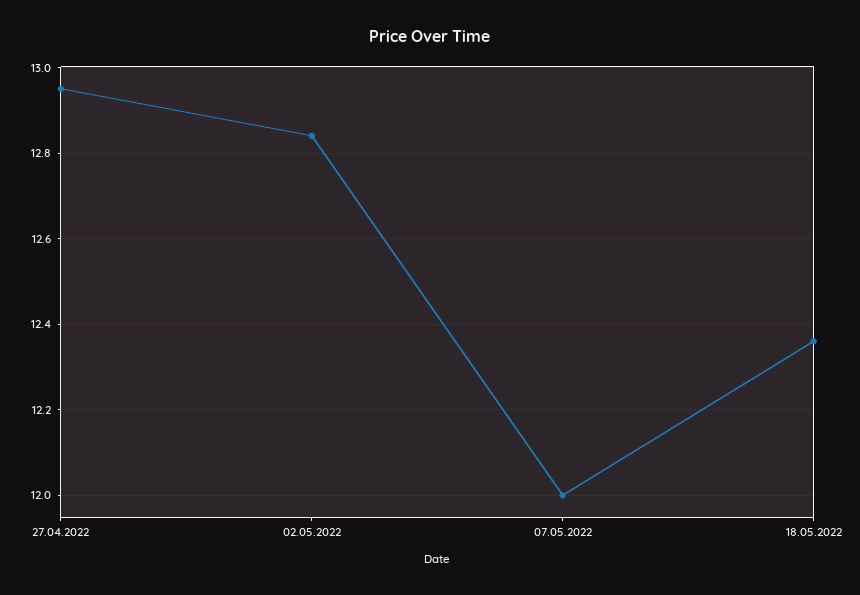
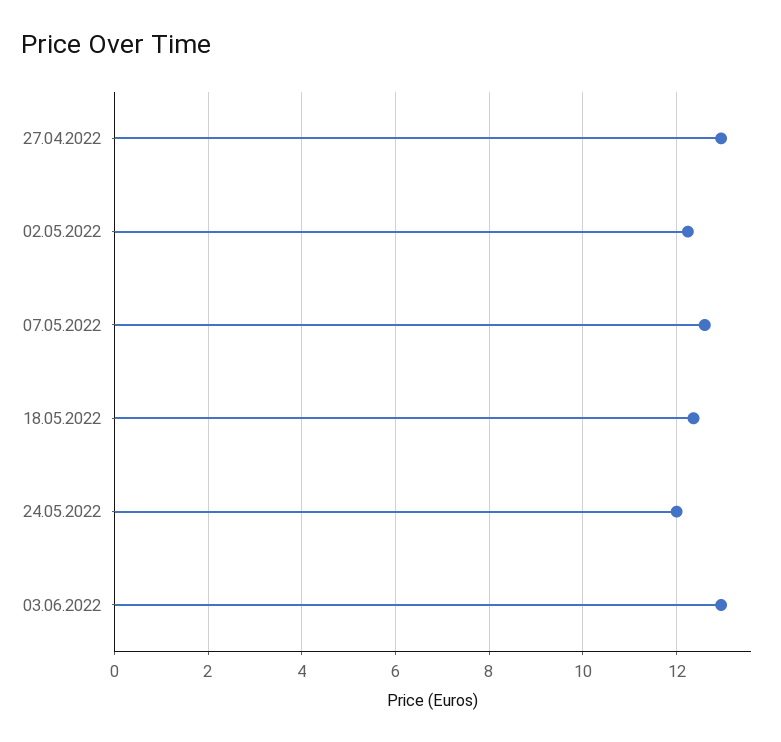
02.05.2022: 12.85 -> 12.2
07.05.2022: 12 -> 12.6
24.05.2022: none -> 12
03.06.2022: none -> 13

